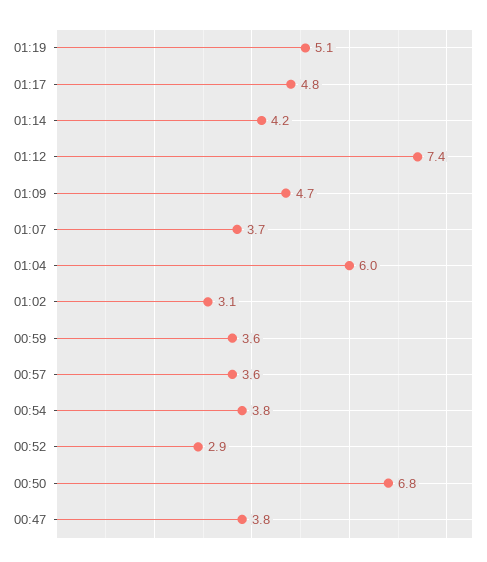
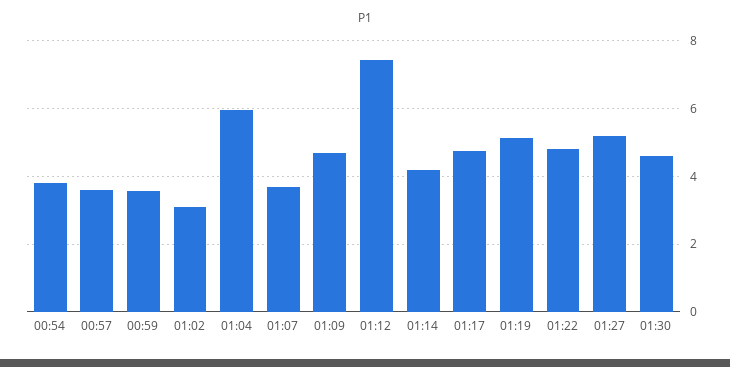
00:52: 2.9 -> none
00:50: 6.8 -> none
00:47: 3.8 -> none
01:22: none -> 4.8
01:27: none -> 5.2
01:30: none -> 4.6

